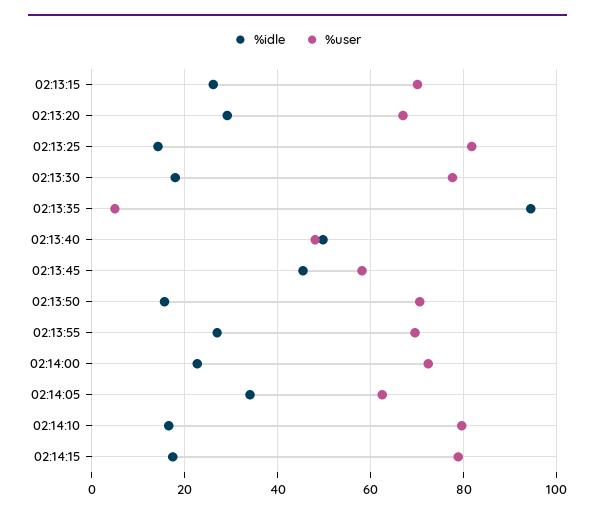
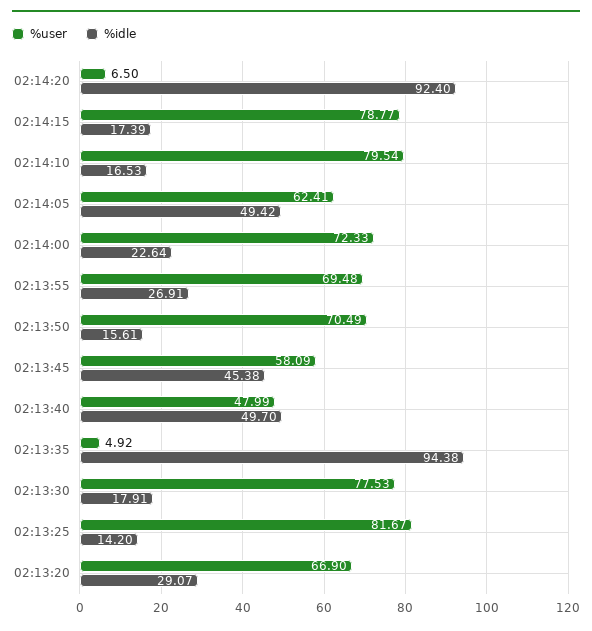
%idle, 02:13:15: 26 -> none
%user, 02:13:15: 70 -> none
%idle, 02:14:05: 34 -> 49.42
%user, 02:14:20: none -> 6.5
%idle, 02:14:20: none -> 92.4

